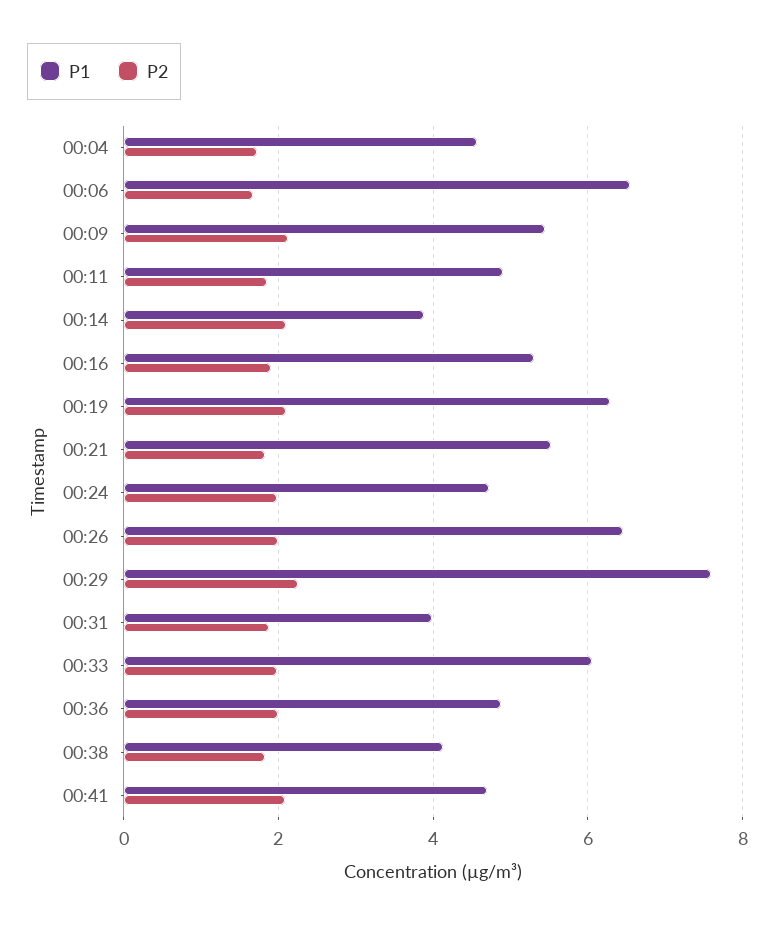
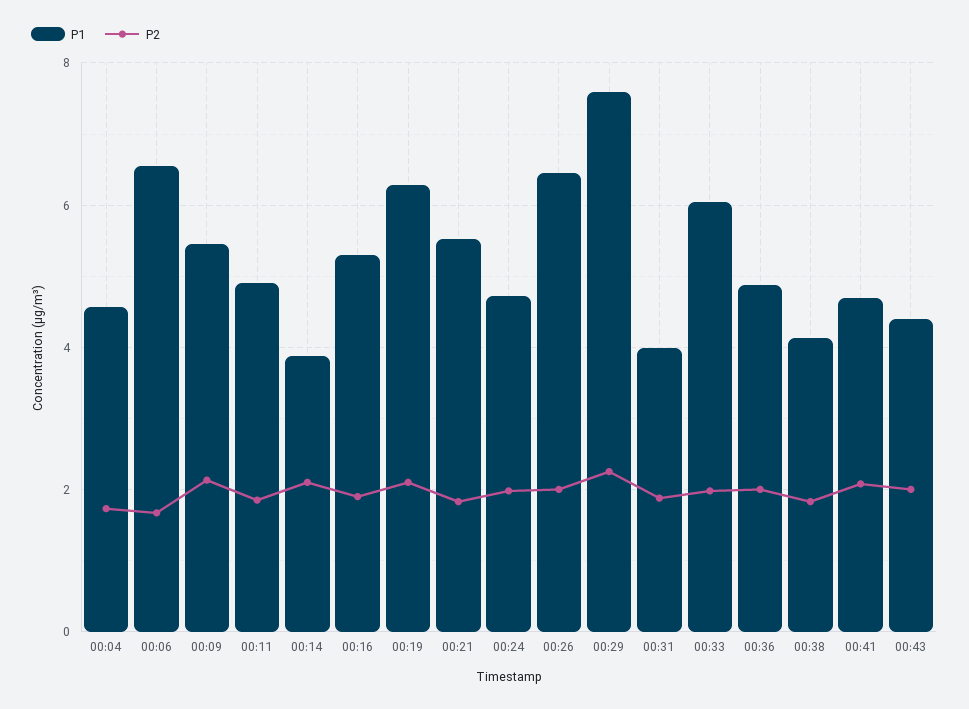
P1, 00:43: none -> 4.4
P2, 00:43: none -> 2

